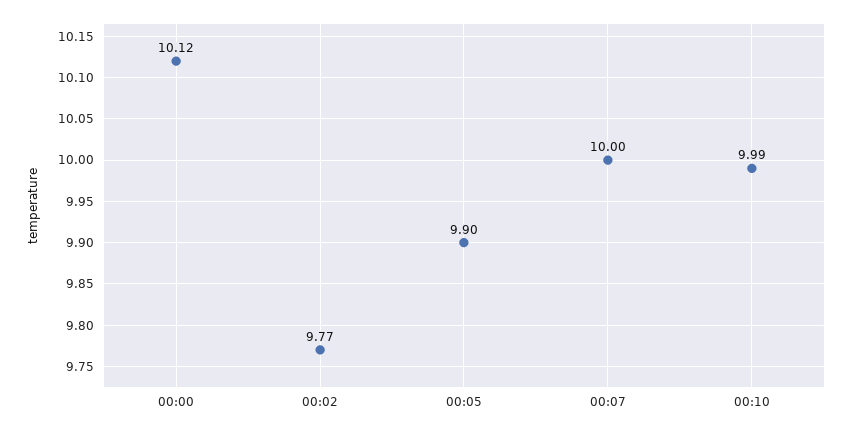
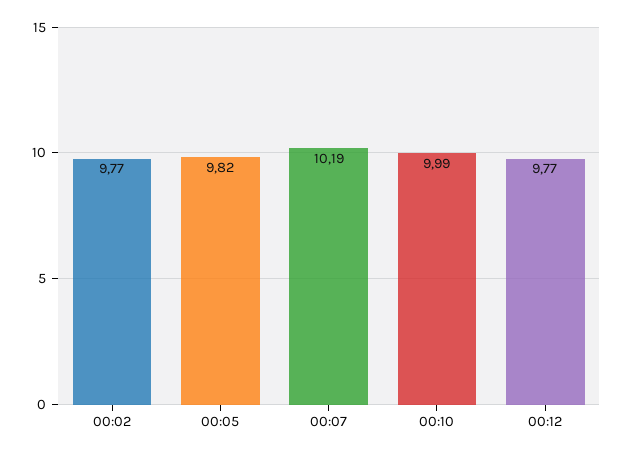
00:00: 10.12 -> none
00:05: 9.9 -> 9.82
00:07: 10 -> 10.19
00:12: none -> 9.77

